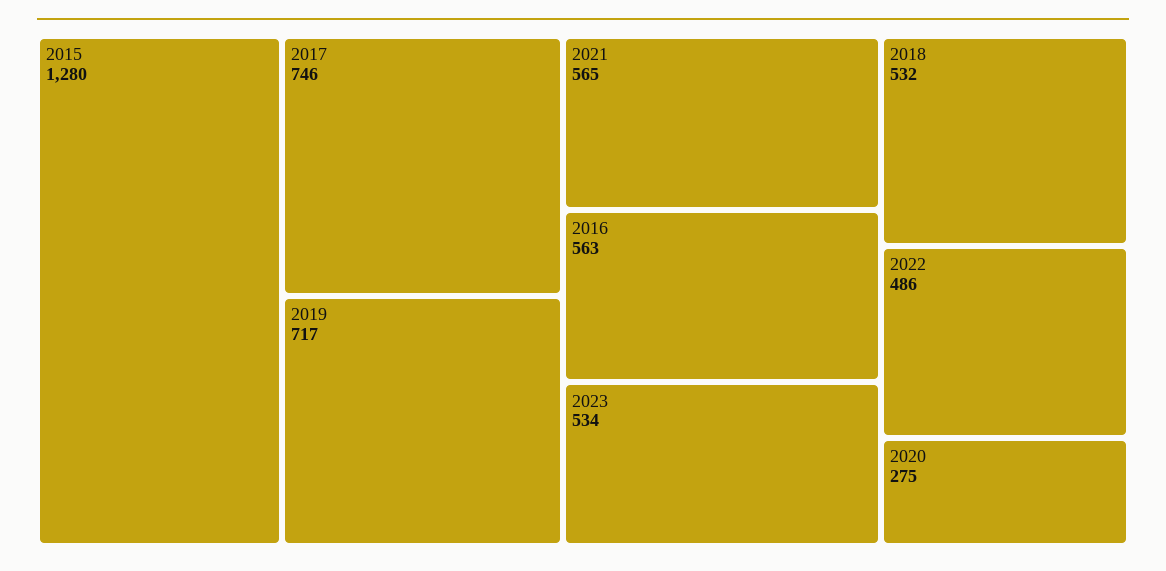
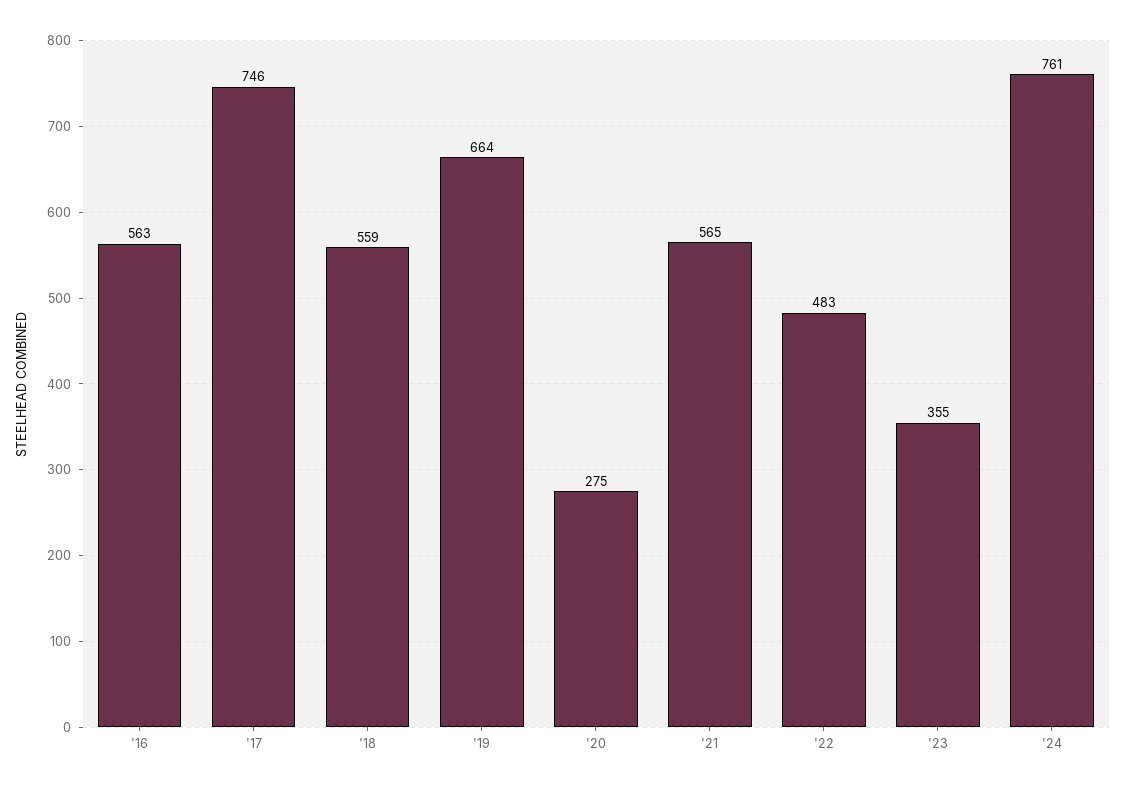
2015: 1280 -> none
2019: 717 -> 664
2023: 534 -> 355
2018: 532 -> 559
2022: 486 -> 483
'24: none -> 761

